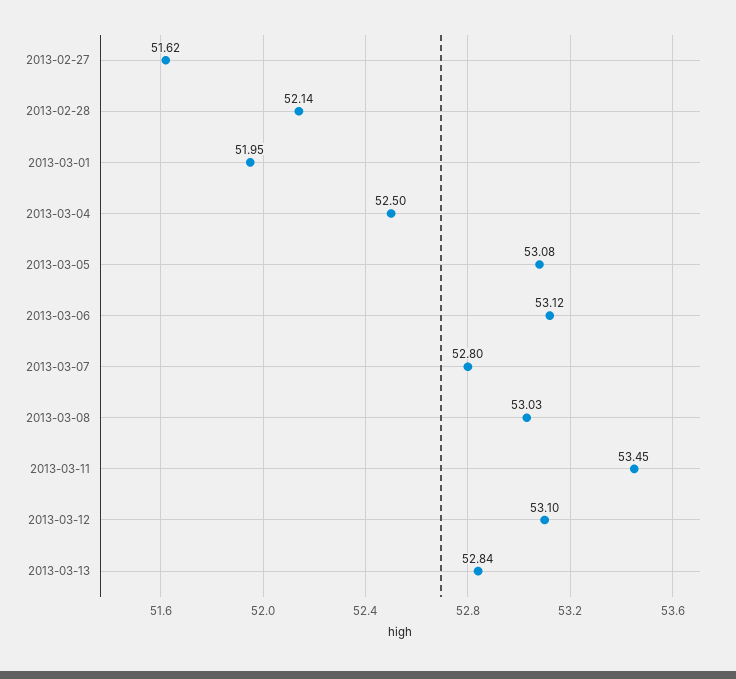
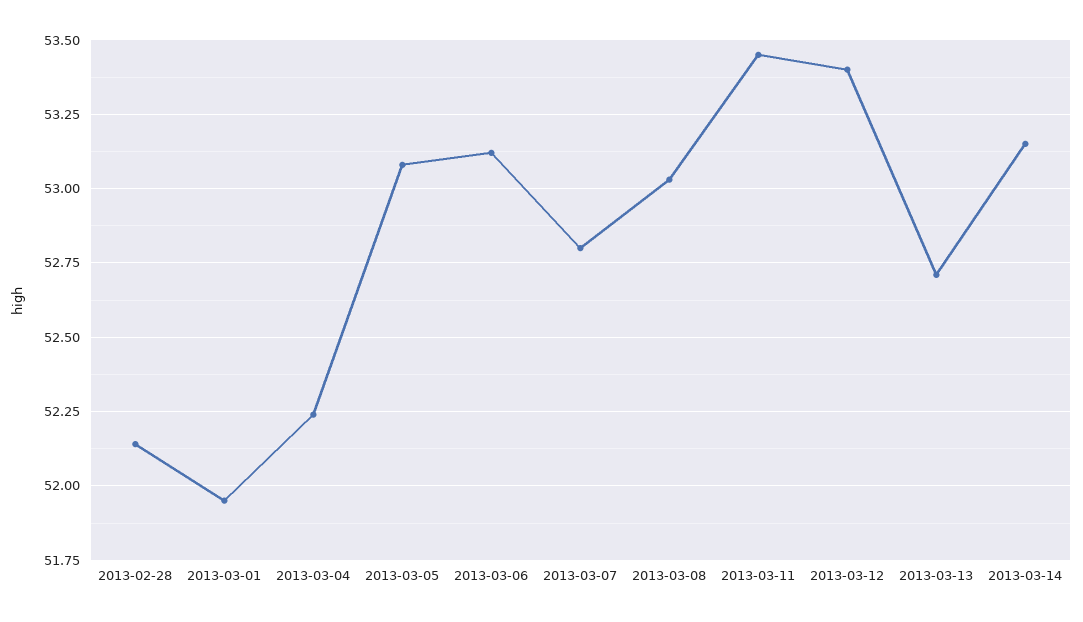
2013-02-27: 51.62 -> none
2013-03-04: 52.5 -> 52.25
2013-03-12: 53.1 -> 53.4
2013-03-13: 52.84 -> 52.7
2013-03-14: none -> 53.15

